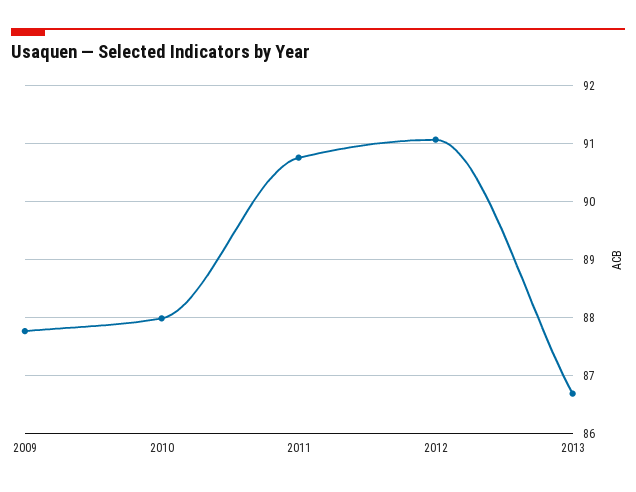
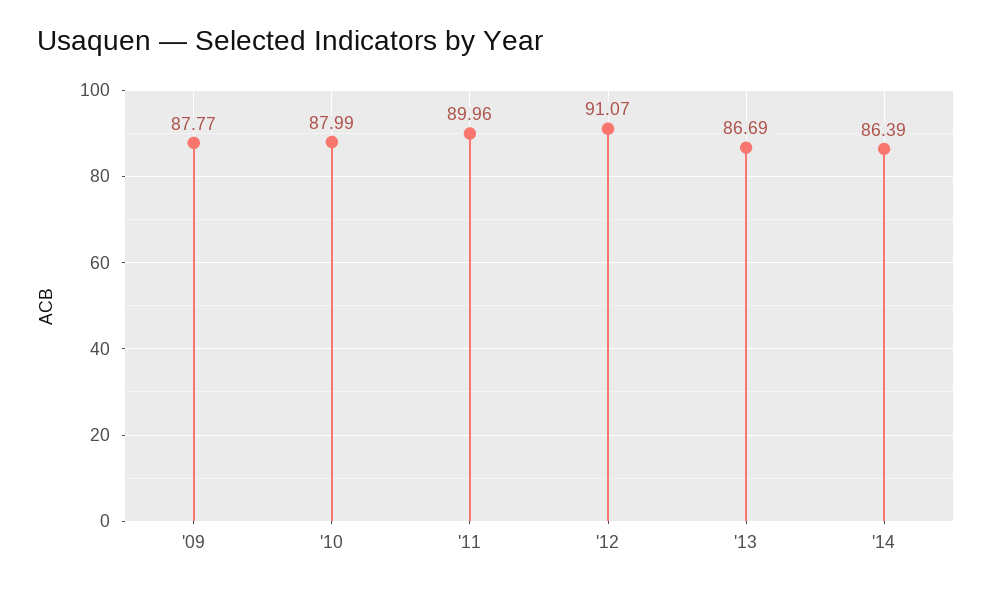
2011: 90.8 -> 89.96
'14: none -> 86.39

